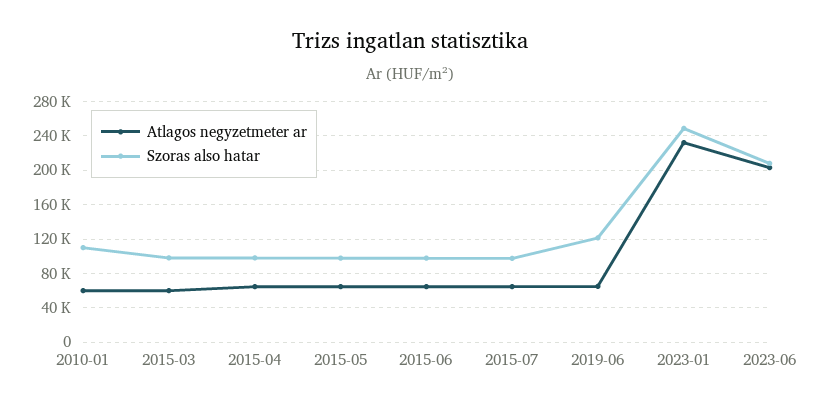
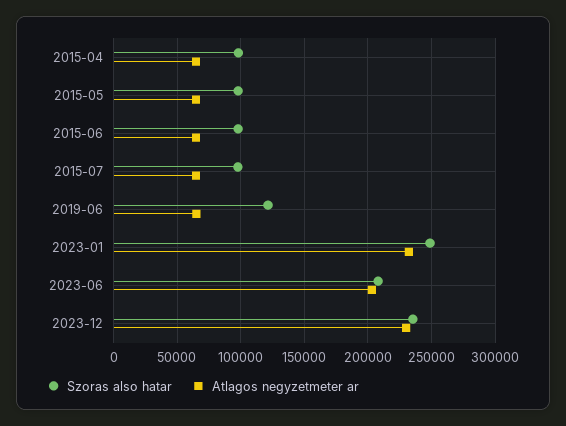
Atlagos negyzetmeter ar, 2010-01: 60000 -> none
Szoras also hatar, 2010-01: 110000 -> none
Atlagos negyzetmeter ar, 2015-03: 60000 -> none
Szoras also hatar, 2015-03: 100000 -> none
Szoras also hatar, 2023-12: none -> 235000
Atlagos negyzetmeter ar, 2023-12: none -> 230000

